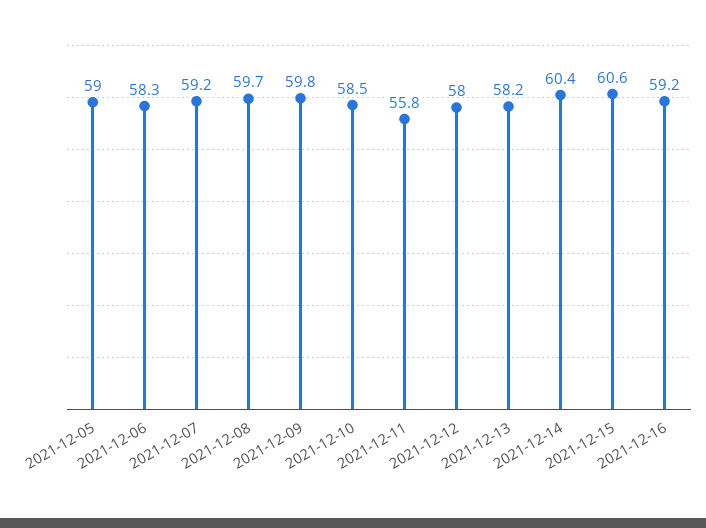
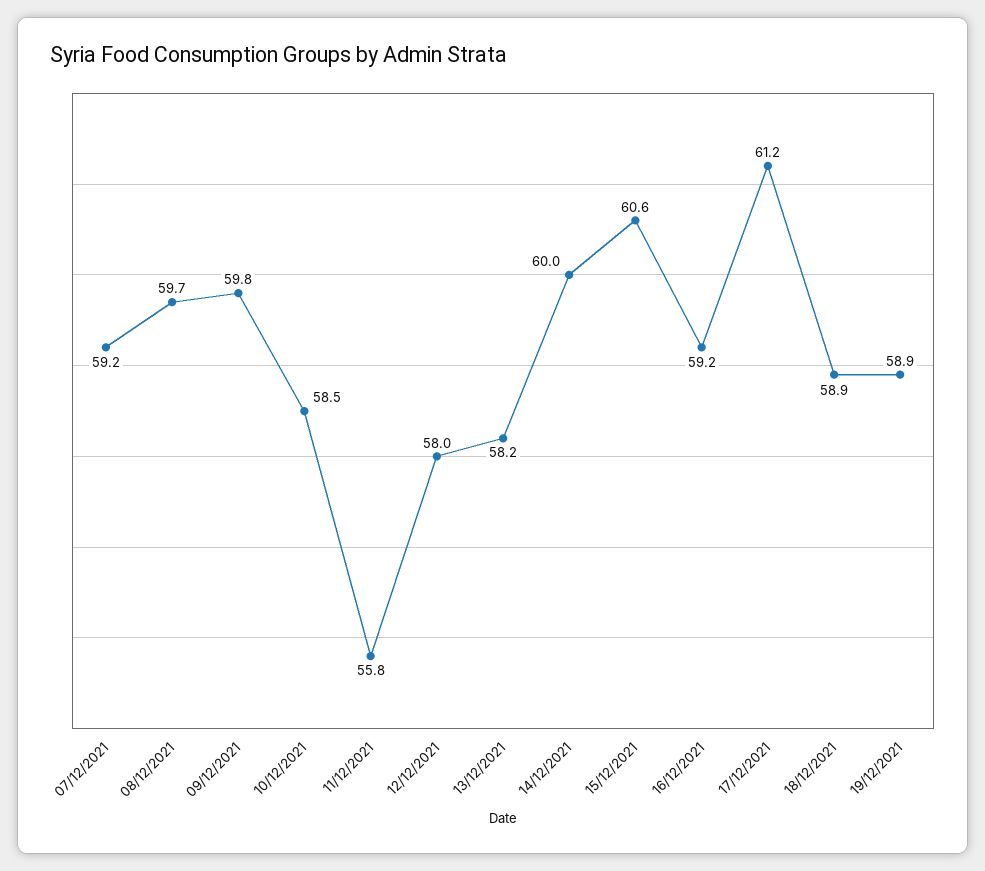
2021-12-05: 59 -> none
2021-12-06: 58.3 -> none
2021-12-14: 60.4 -> 60
17/12/2021: none -> 61.2
18/12/2021: none -> 58.9
19/12/2021: none -> 58.9

